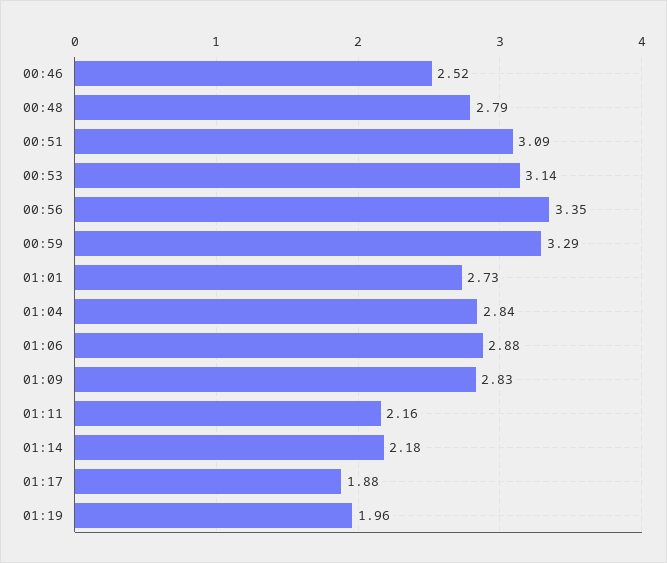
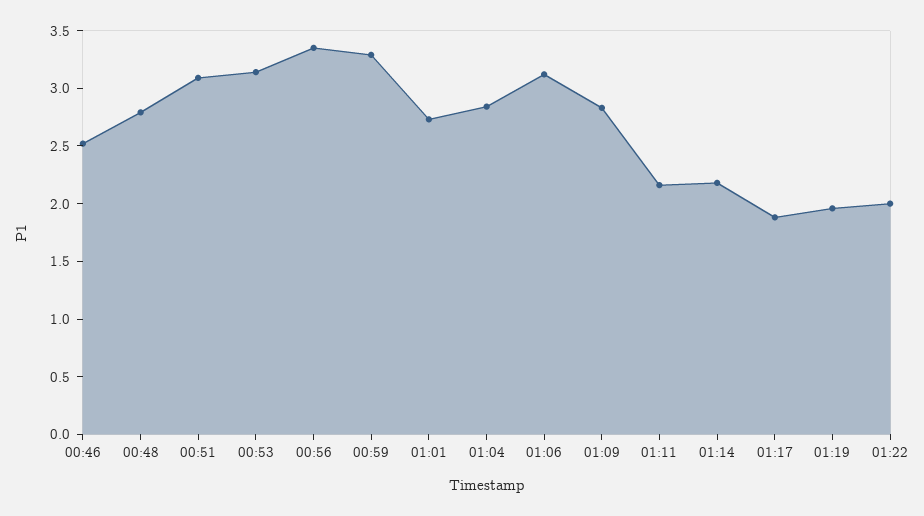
01:06: 2.88 -> 3.1
01:22: none -> 2

